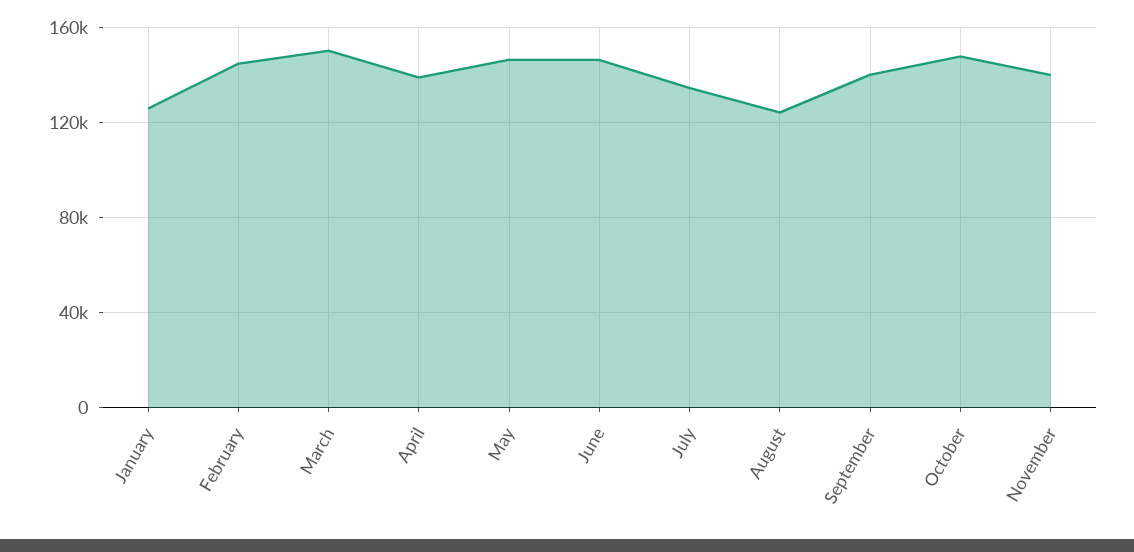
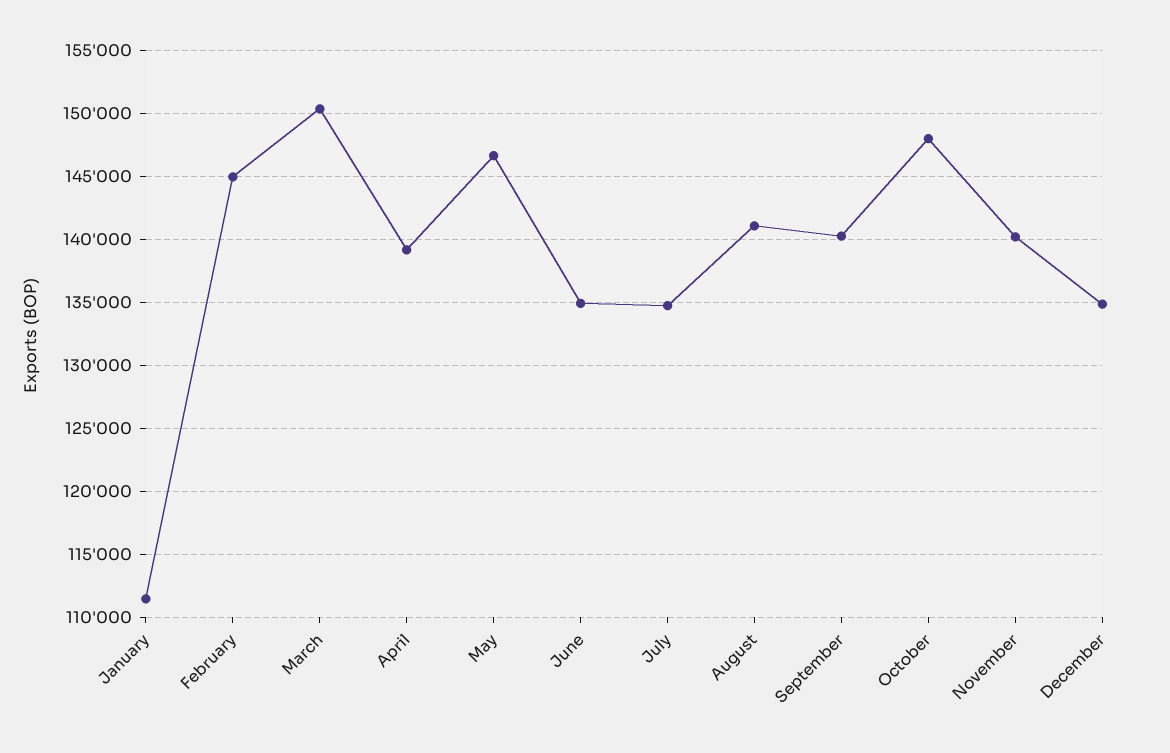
January: 125000 -> 111500
June: 145000 -> 135000
August: 125000 -> 141000
December: none -> 135000

